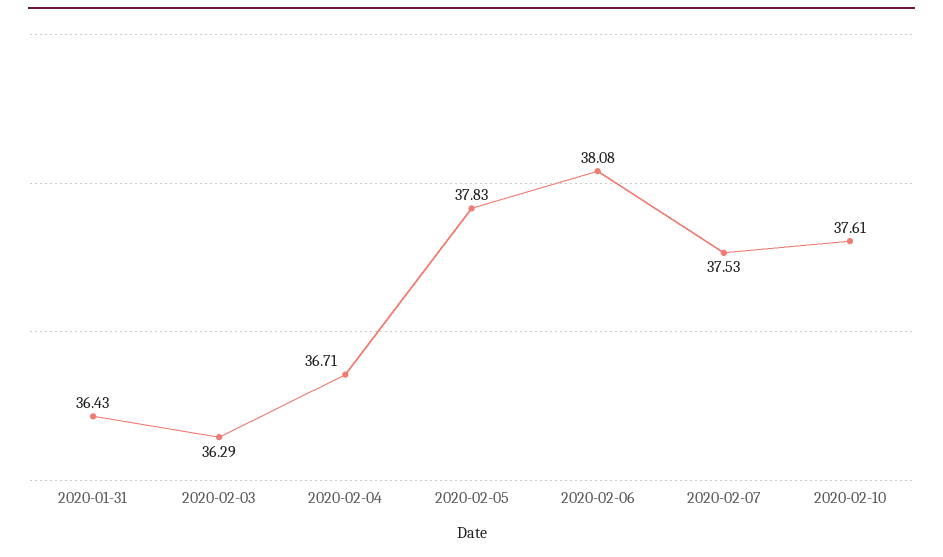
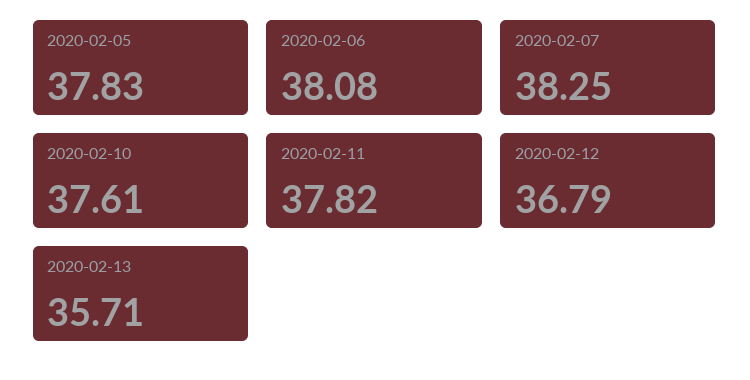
2020-01-31: 36.43 -> none
2020-02-03: 36.29 -> none
2020-02-04: 36.71 -> none
2020-02-07: 37.53 -> 38.25
2020-02-11: none -> 37.82
2020-02-12: none -> 36.79
2020-02-13: none -> 35.71

